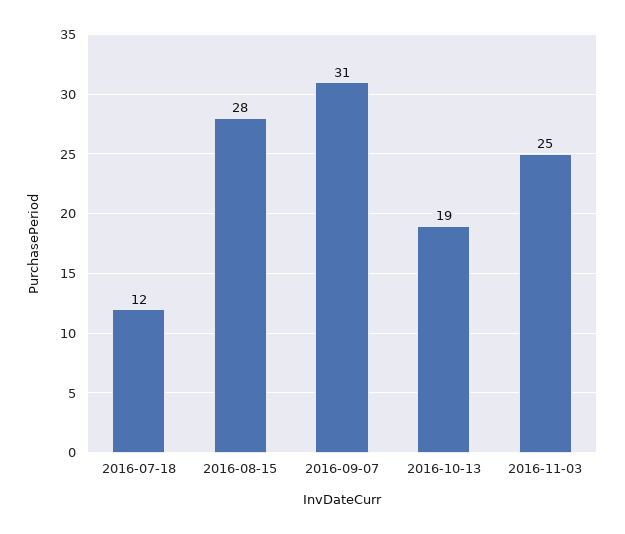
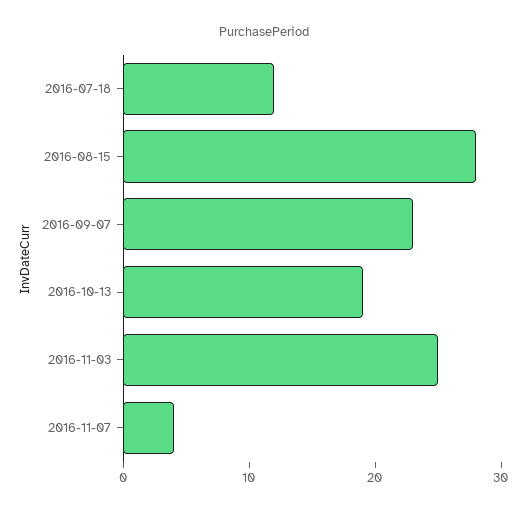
2016-09-07: 31 -> 23
2016-11-07: none -> 4

